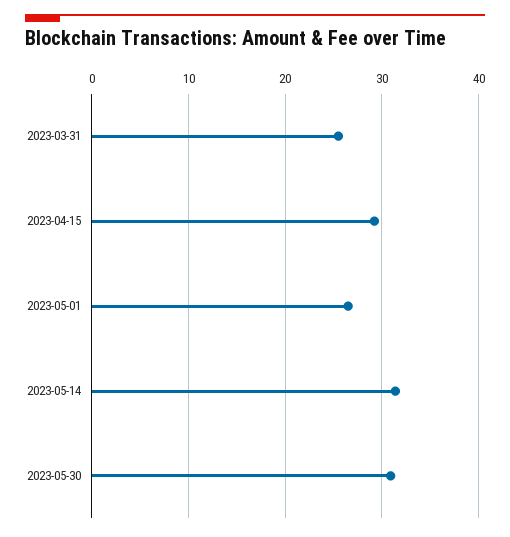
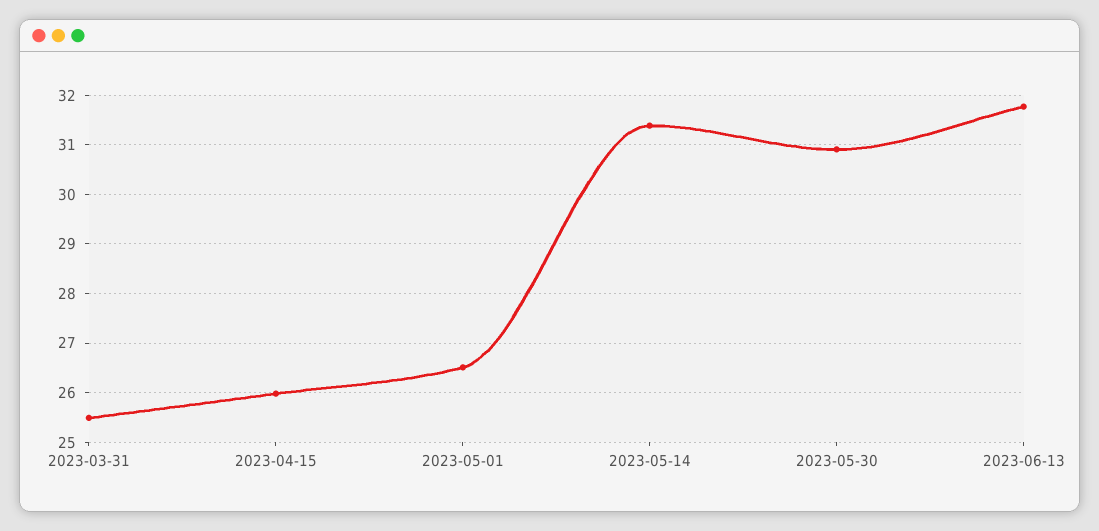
2023-04-15: 29 -> 26
2023-06-13: none -> 31.8

